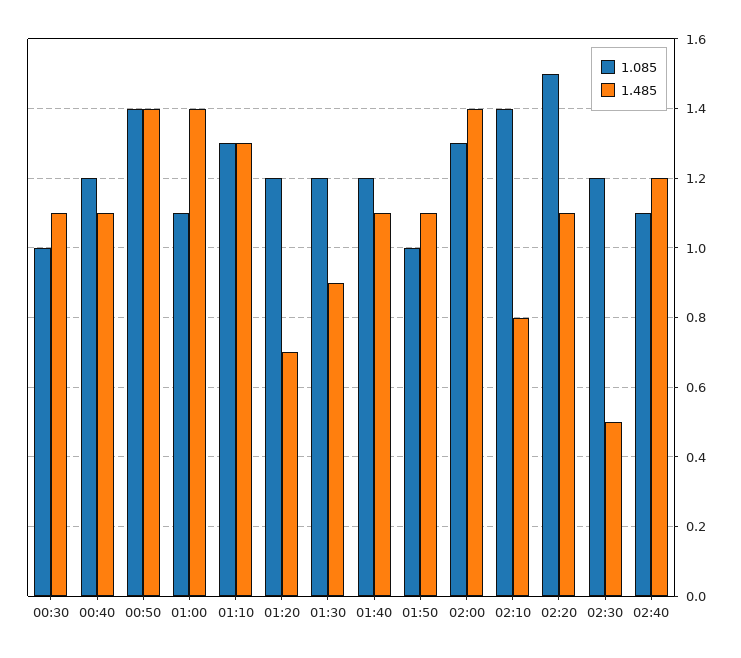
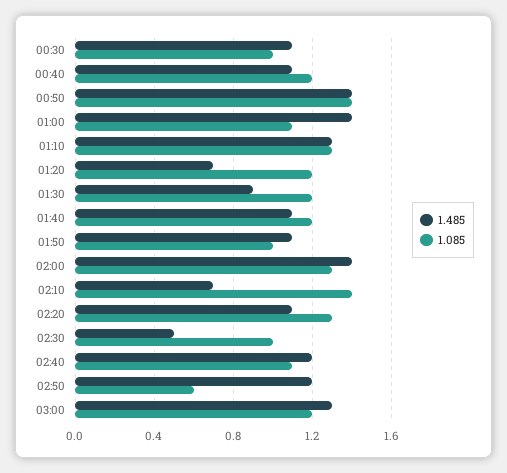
1.485, 02:10: 0.8 -> 0.7
1.085, 02:20: 1.5 -> 1.3
1.085, 02:30: 1.2 -> 1
1.485, 02:50: none -> 1.2
1.085, 02:50: none -> 0.6
1.485, 03:00: none -> 1.3
1.085, 03:00: none -> 1.2

